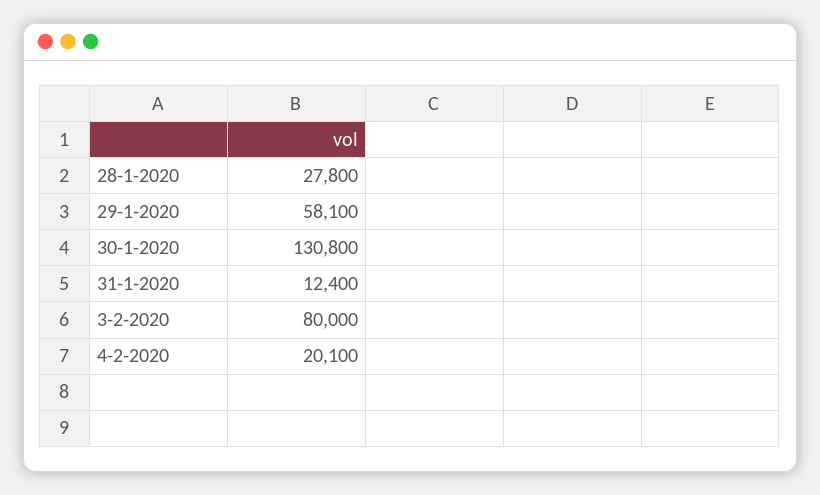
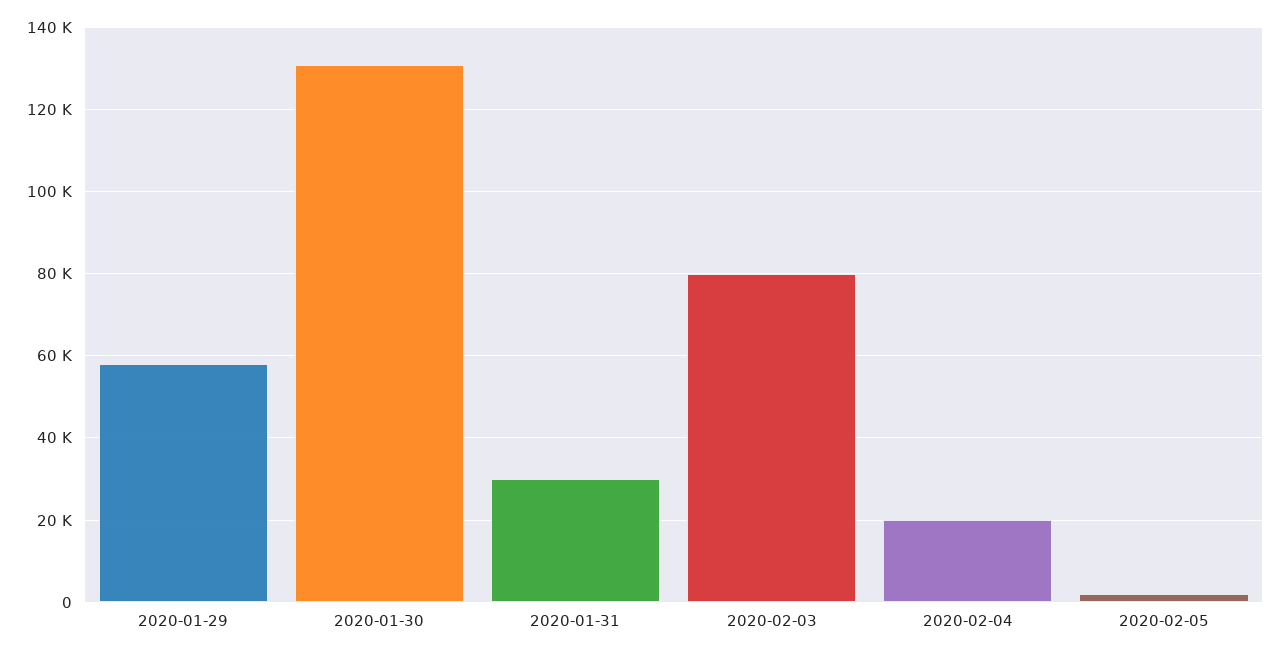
28-1-2020: 27800 -> none
31-1-2020: 12400 -> 30000
2020-02-05: none -> 2000

